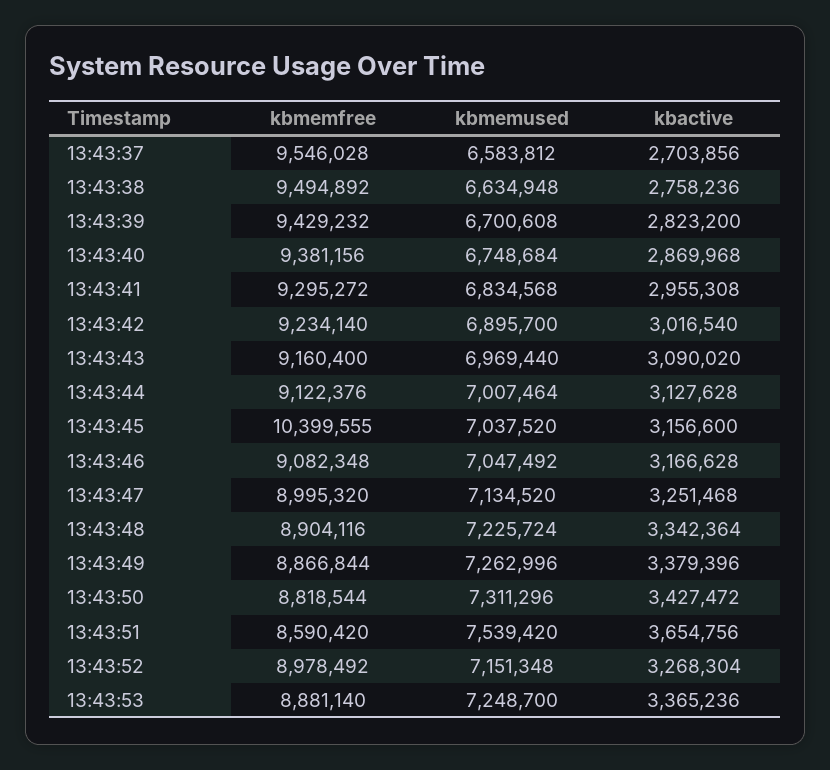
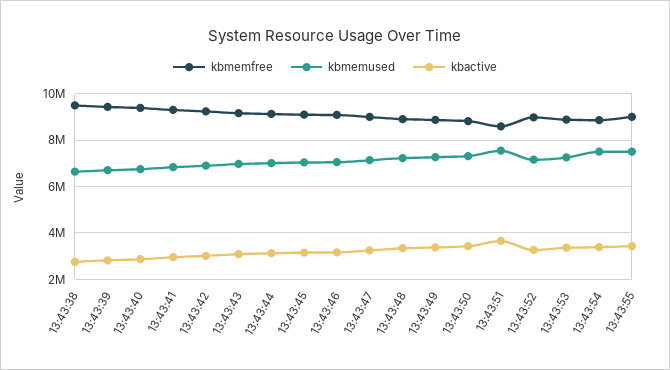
kbmemfree, 13:43:37: 9546028 -> none
kbmemused, 13:43:37: 6583812 -> none
kbactive, 13:43:37: 2703856 -> none
kbmemfree, 13:43:45: 10399555 -> 9000000
kbmemfree, 13:43:54: none -> 9000000
kbmemused, 13:43:54: none -> 7500000
kbactive, 13:43:54: none -> 3500000
kbmemfree, 13:43:55: none -> 9000000
kbmemused, 13:43:55: none -> 7500000
kbactive, 13:43:55: none -> 3500000

